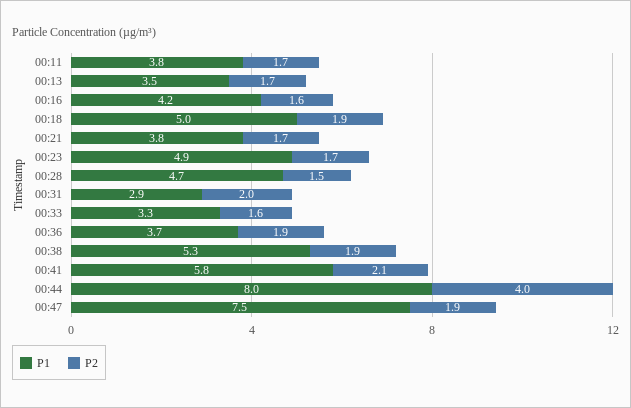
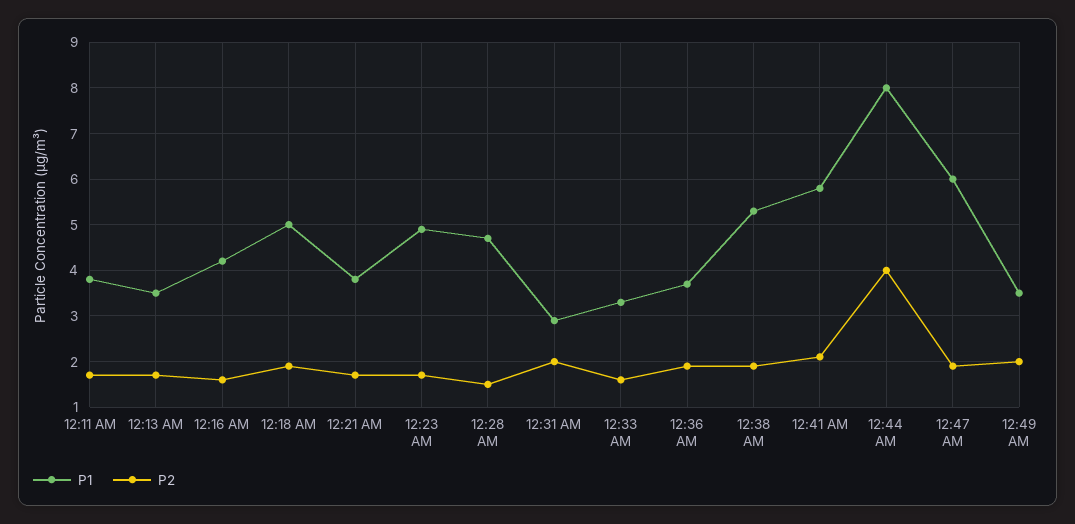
P1, 00:47: 7.5 -> 6
P1, 12:49 AM: none -> 3.5
P2, 12:49 AM: none -> 2

